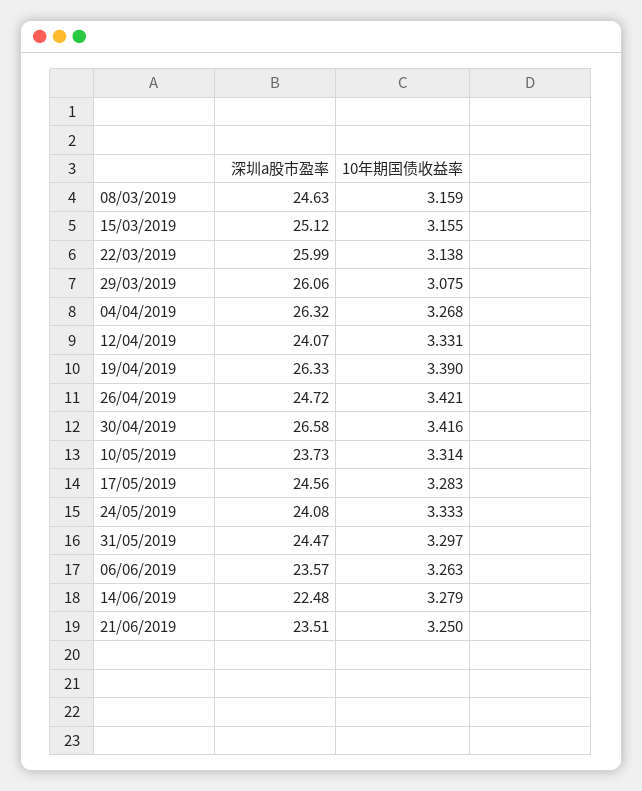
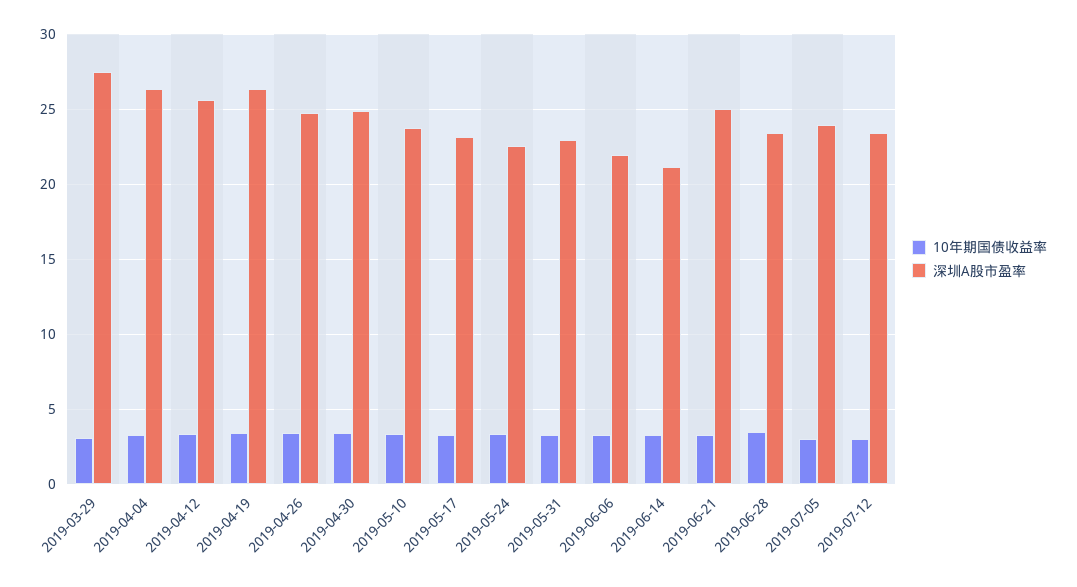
深圳a股市盈率, 08/03/2019: 24.63 -> none
10年期国债收益率, 08/03/2019: 3.159 -> none
深圳a股市盈率, 15/03/2019: 25.12 -> none
10年期国债收益率, 15/03/2019: 3.155 -> none
深圳a股市盈率, 22/03/2019: 25.99 -> none
10年期国债收益率, 22/03/2019: 3.138 -> none
深圳a股市盈率, 29/03/2019: 26.06 -> 27.5
深圳a股市盈率, 12/04/2019: 24.07 -> 25.5
深圳a股市盈率, 30/04/2019: 26.58 -> 25
深圳a股市盈率, 17/05/2019: 24.56 -> 23
深圳a股市盈率, 24/05/2019: 24.08 -> 22.5
深圳a股市盈率, 31/05/2019: 24.47 -> 23
深圳a股市盈率, 06/06/2019: 23.57 -> 22
深圳a股市盈率, 14/06/2019: 22.48 -> 21
深圳a股市盈率, 21/06/2019: 23.51 -> 25
10年期国债收益率, 2019-06-28: none -> 3.5
深圳a股市盈率, 2019-06-28: none -> 23.5
10年期国债收益率, 2019-07-05: none -> 3
深圳a股市盈率, 2019-07-05: none -> 24
10年期国债收益率, 2019-07-12: none -> 3
深圳a股市盈率, 2019-07-12: none -> 23.5

